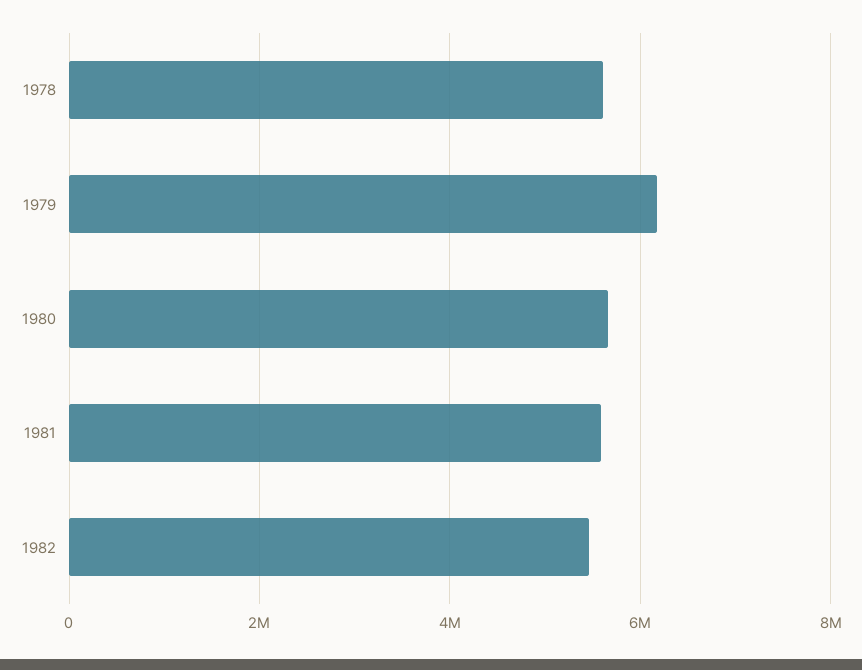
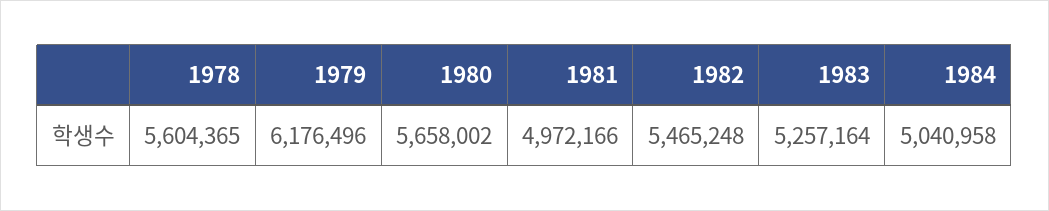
1981: 5600000 -> 4972166
1983: none -> 5257164
1984: none -> 5040958

